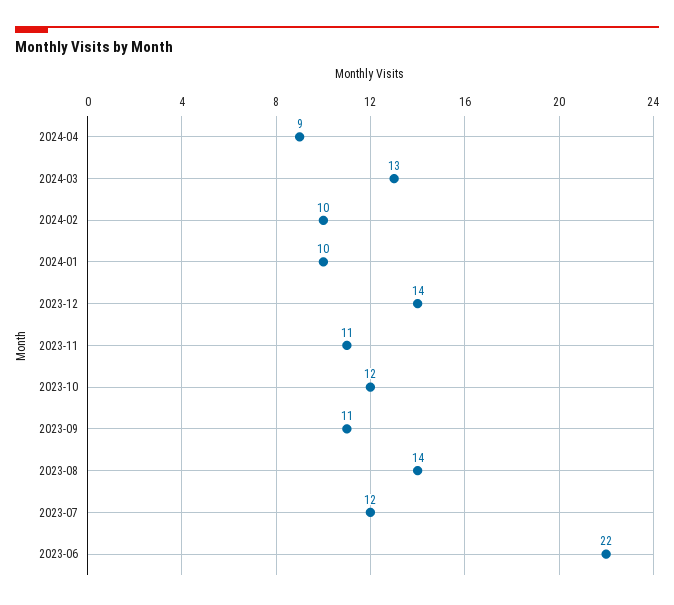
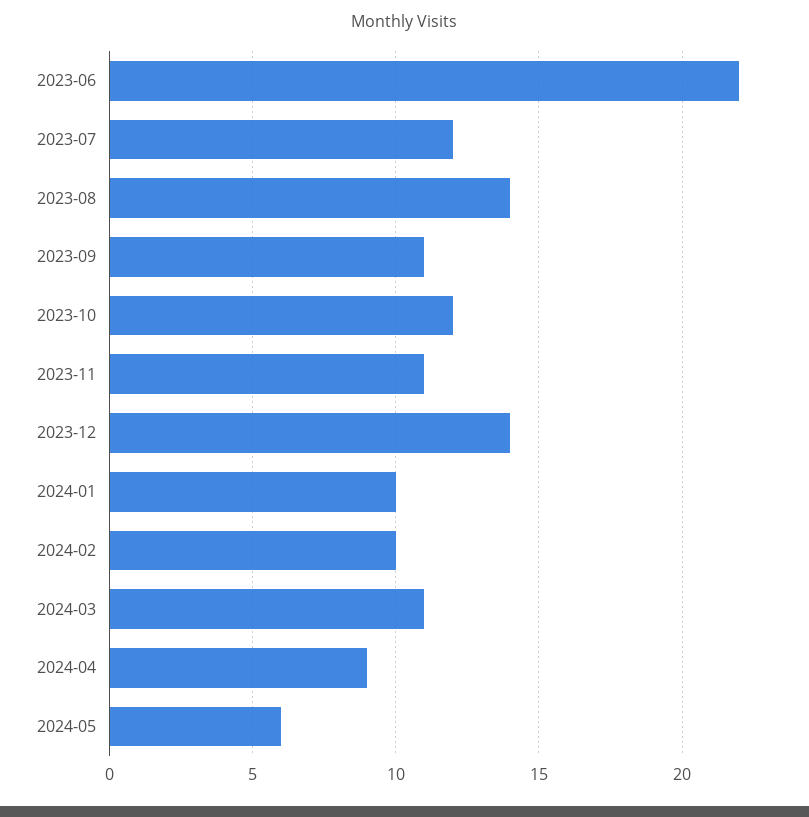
2024-03: 13 -> 11
2024-05: none -> 6

